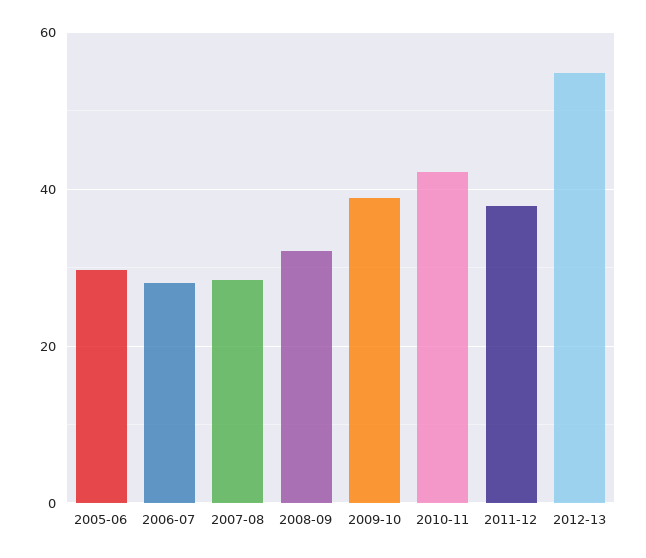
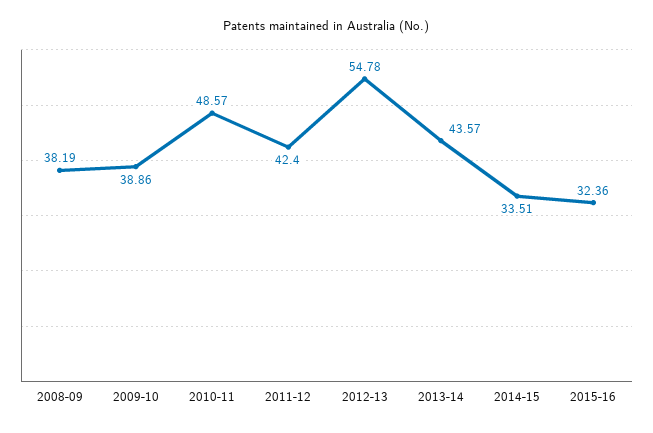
2005-06: 30 -> none
2006-07: 28 -> none
2007-08: 28 -> none
2008-09: 32 -> 38.19
2010-11: 42 -> 48.57
2011-12: 38 -> 42.4
2013-14: none -> 43.57
2014-15: none -> 33.51
2015-16: none -> 32.36

